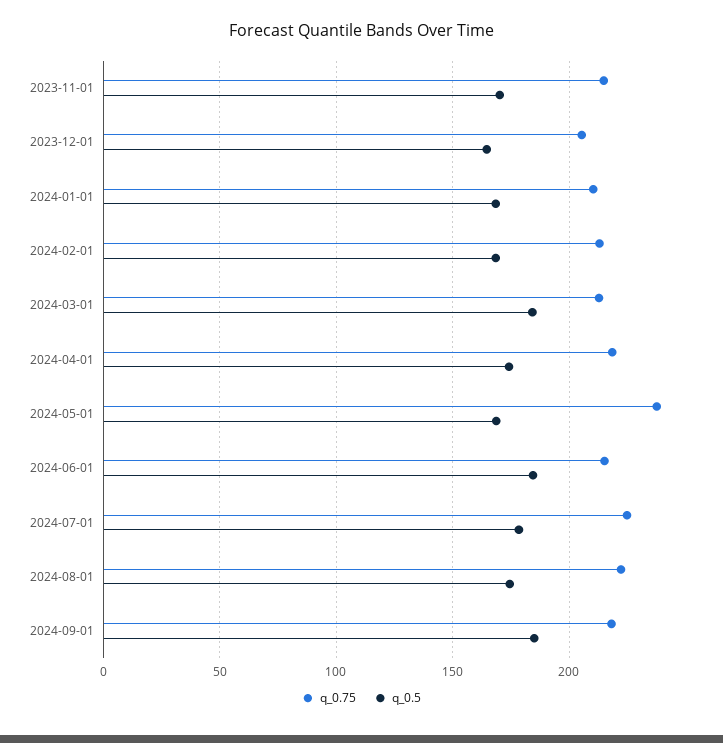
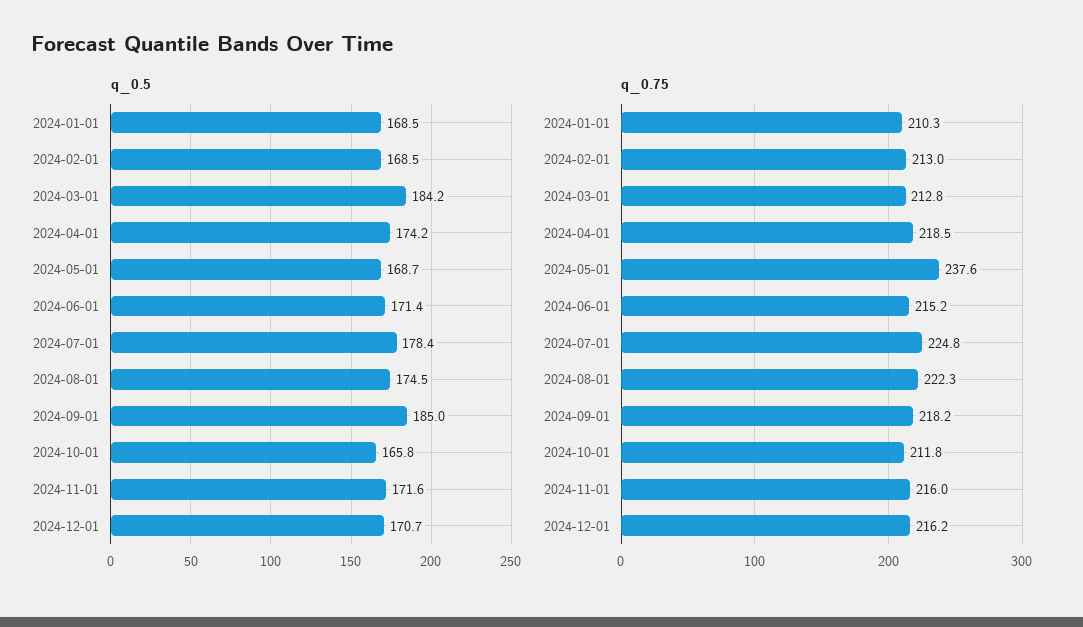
q_0.75, 2023-11-01: 215 -> none
q_0.5, 2023-11-01: 170 -> none
q_0.75, 2023-12-01: 205 -> none
q_0.5, 2023-12-01: 165 -> none
q_0.5, 2024-06-01: 185 -> 171.4
q_0.5, 2024-10-01: none -> 165.8
q_0.5, 2024-11-01: none -> 171.6
q_0.5, 2024-12-01: none -> 170.7
q_0.75, 2024-10-01: none -> 211.8
q_0.75, 2024-11-01: none -> 216
q_0.75, 2024-12-01: none -> 216.2

